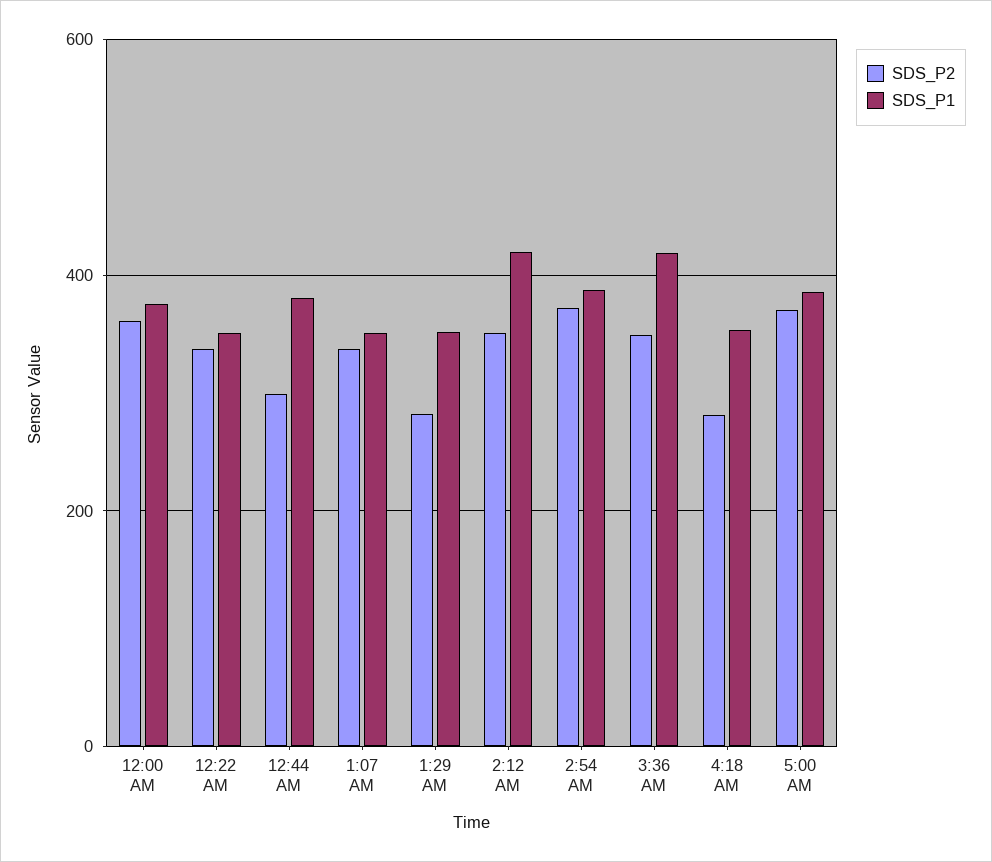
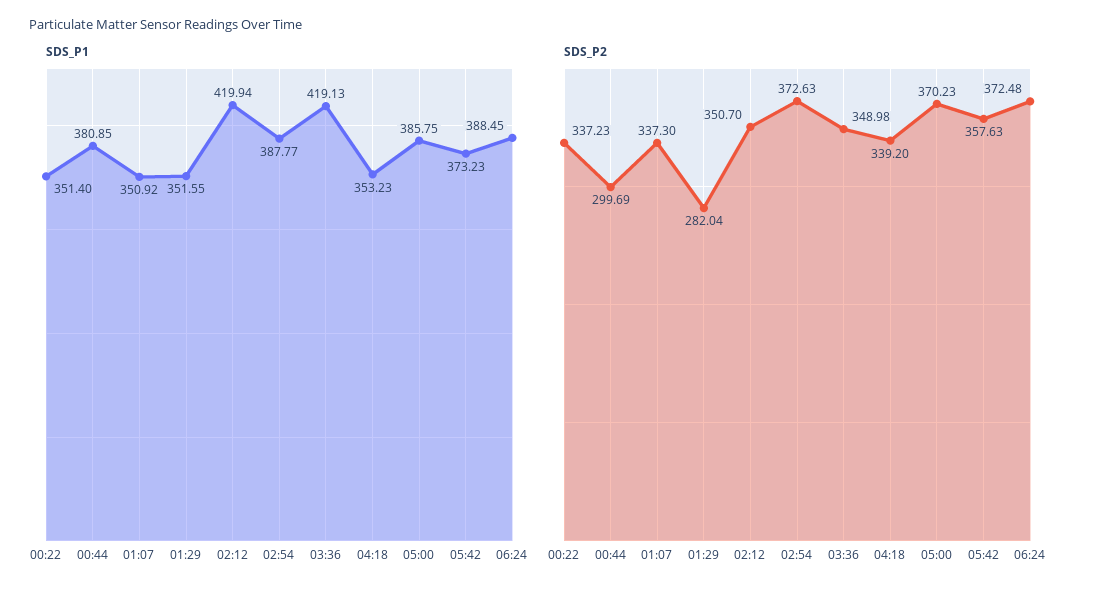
SDS_P2, 12:00 AM: 360 -> none
SDS_P1, 12:00 AM: 380 -> none
SDS_P2, 4:18 AM: 280 -> 339.2
SDS_P1, 05:42: none -> 373.23
SDS_P1, 06:24: none -> 388.45
SDS_P2, 05:42: none -> 357.63
SDS_P2, 06:24: none -> 372.48

